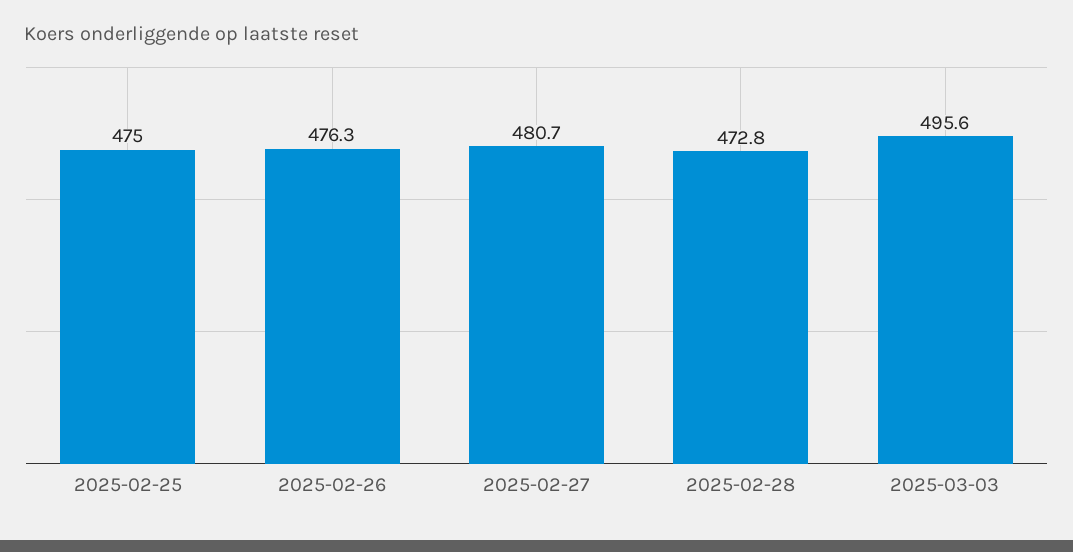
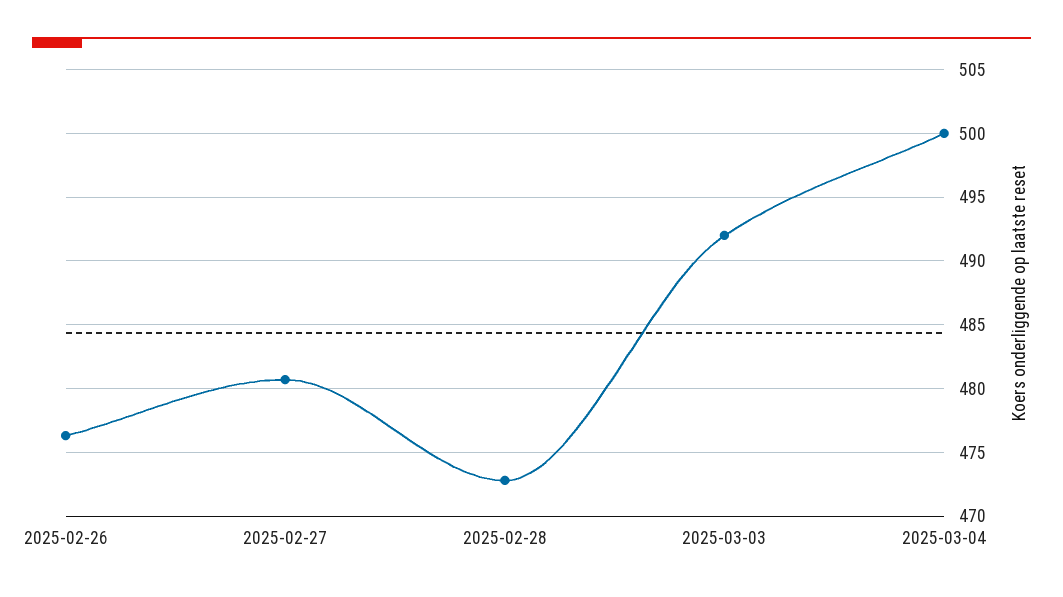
2025-02-25: 475 -> none
2025-03-03: 495.6 -> 492
2025-03-04: none -> 500

